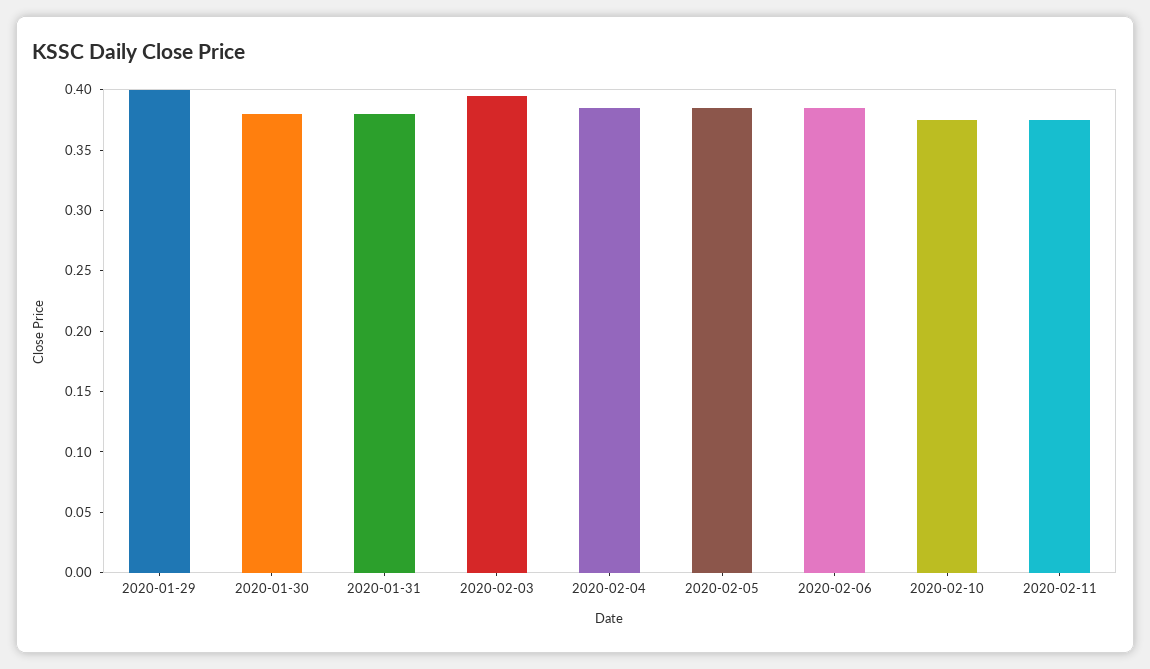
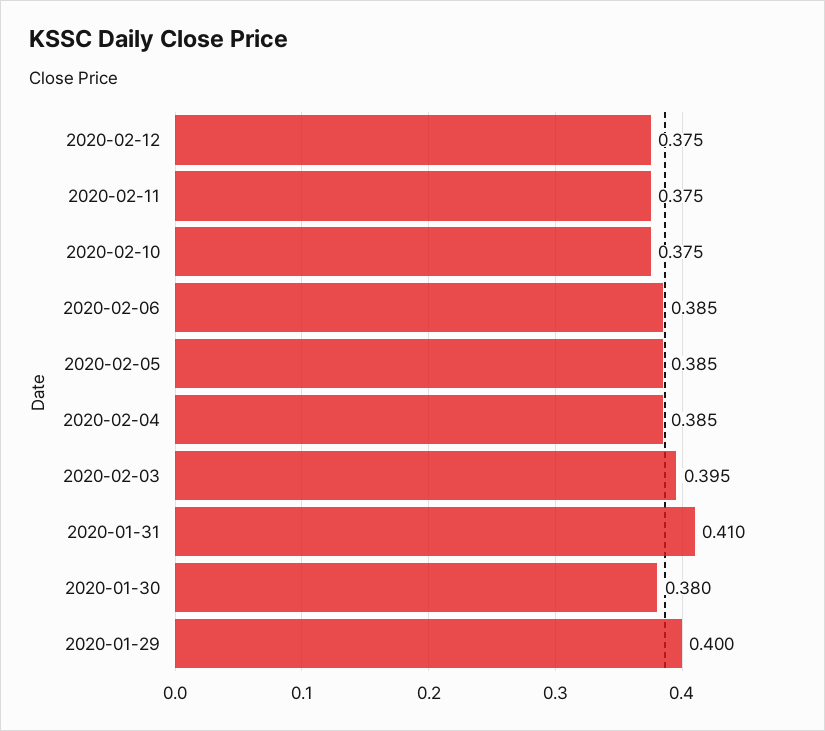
2020-01-31: 0.38 -> 0.41
2020-02-12: none -> 0.375

